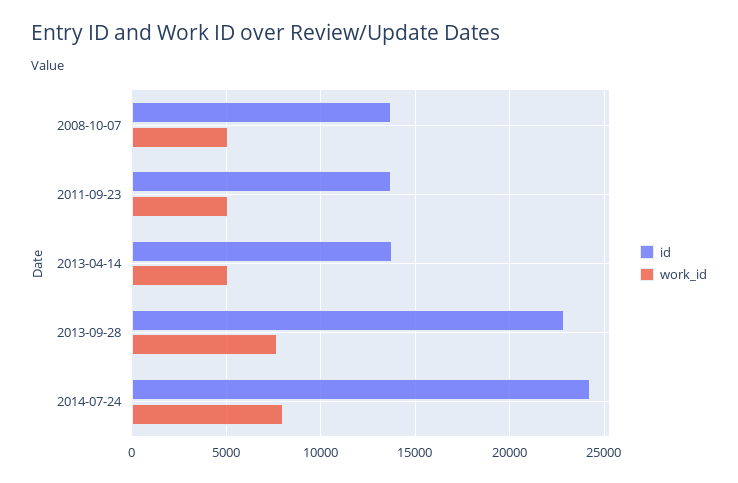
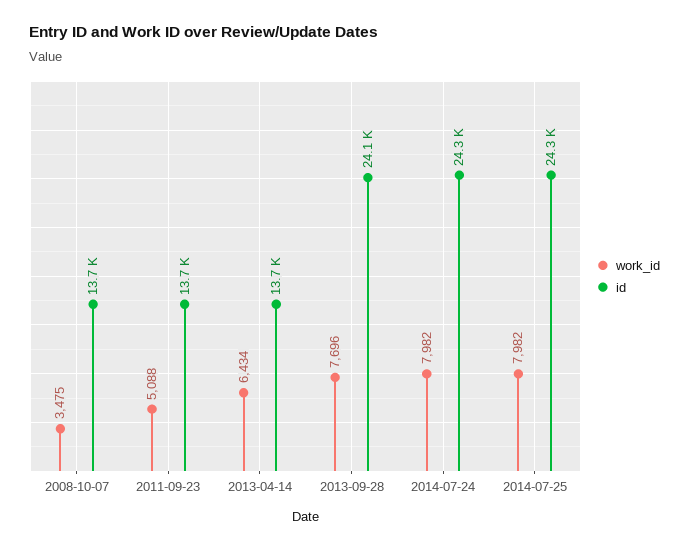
work_id, 2008-10-07: 5000 -> 3475
work_id, 2013-04-14: 5000 -> 6434
id, 2013-09-28: 23000 -> 24100
work_id, 2014-07-25: none -> 7982
id, 2014-07-25: none -> 24300

